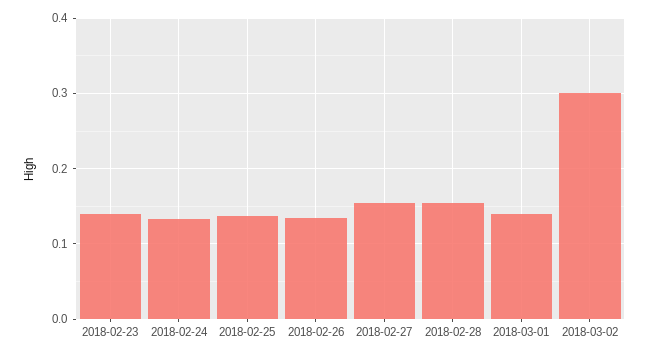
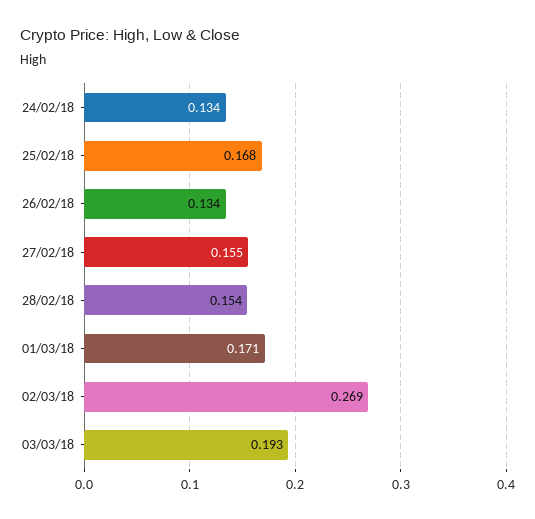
2018-02-23: 0.14 -> none
2018-02-25: 0.14 -> 0.168
2018-03-01: 0.14 -> 0.171
2018-03-02: 0.3 -> 0.269
03/03/18: none -> 0.193

